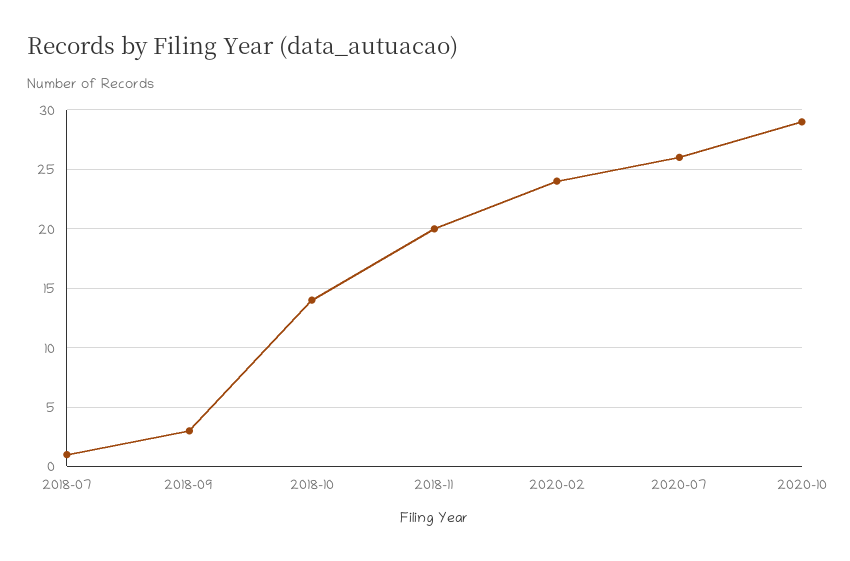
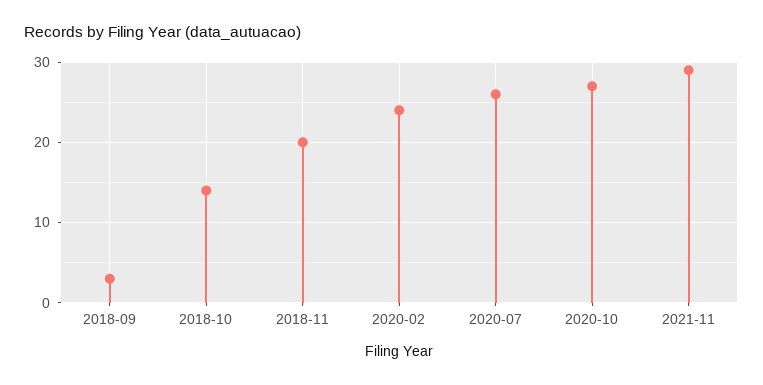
2018-07: 1 -> none
2020-10: 29 -> 27
2021-11: none -> 29

